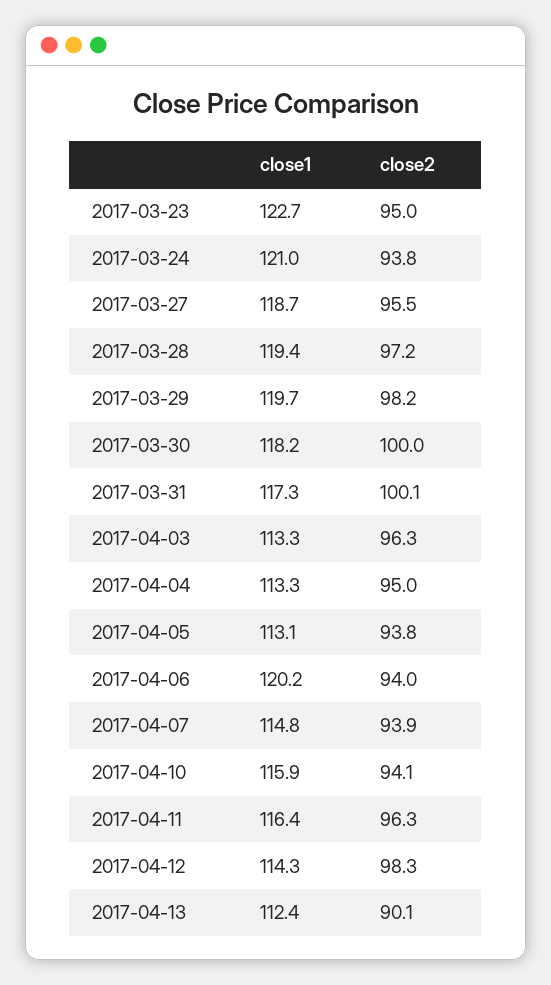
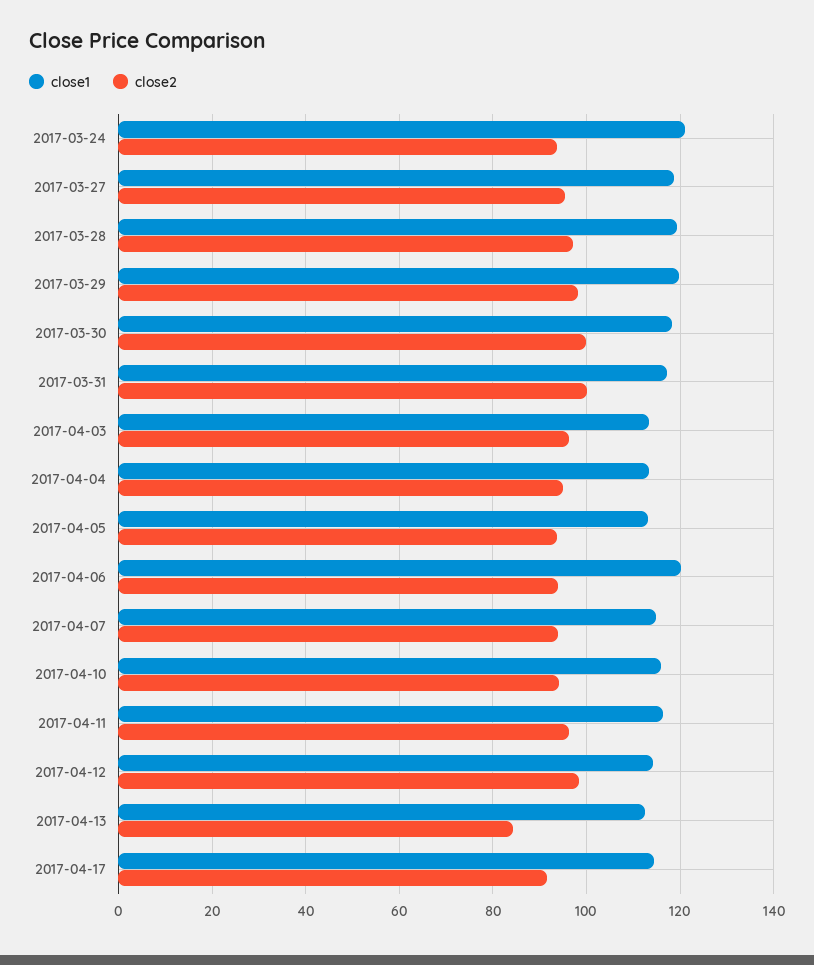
close1, 2017-03-23: 122.7 -> none
close2, 2017-03-23: 95 -> none
close2, 2017-04-13: 90.1 -> 84
close1, 2017-04-17: none -> 114
close2, 2017-04-17: none -> 92

